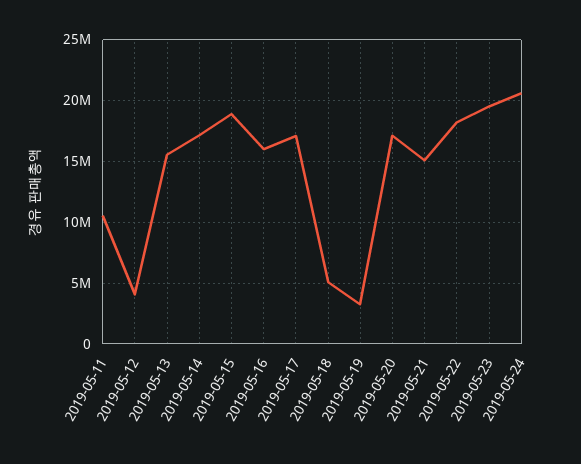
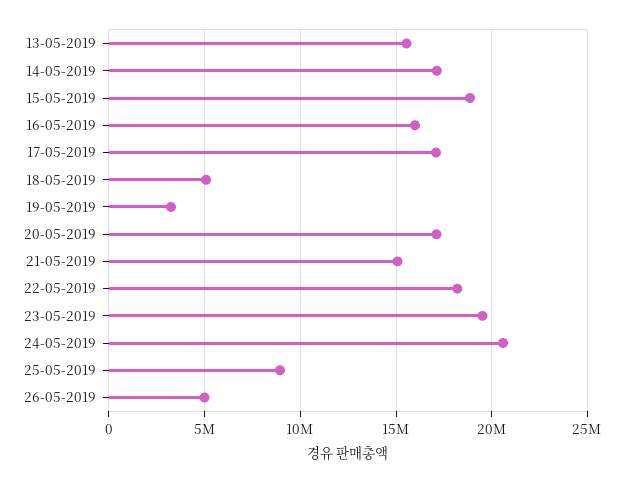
2019-05-11: 10500000 -> none
2019-05-12: 4000000 -> none
25-05-2019: none -> 9000000
26-05-2019: none -> 5000000

